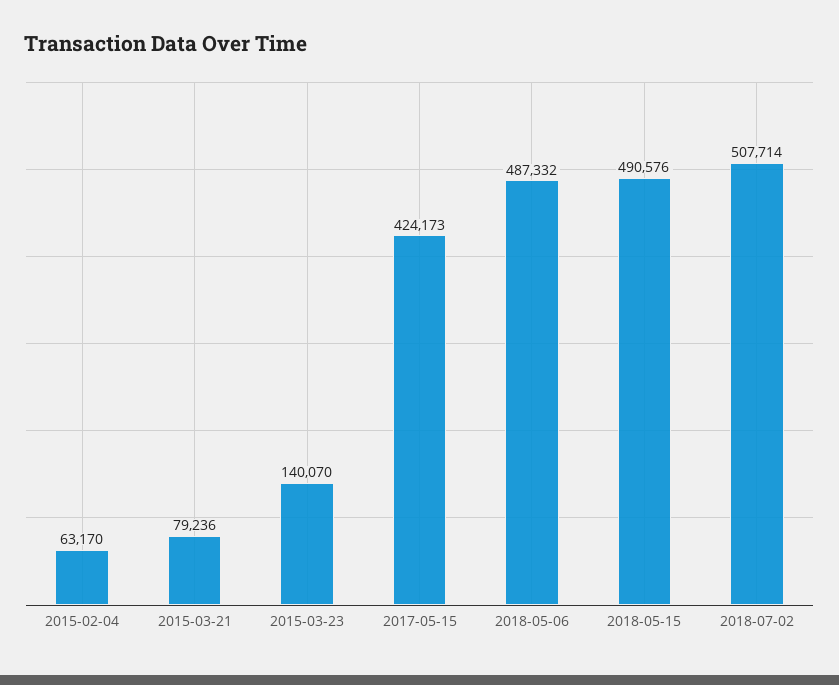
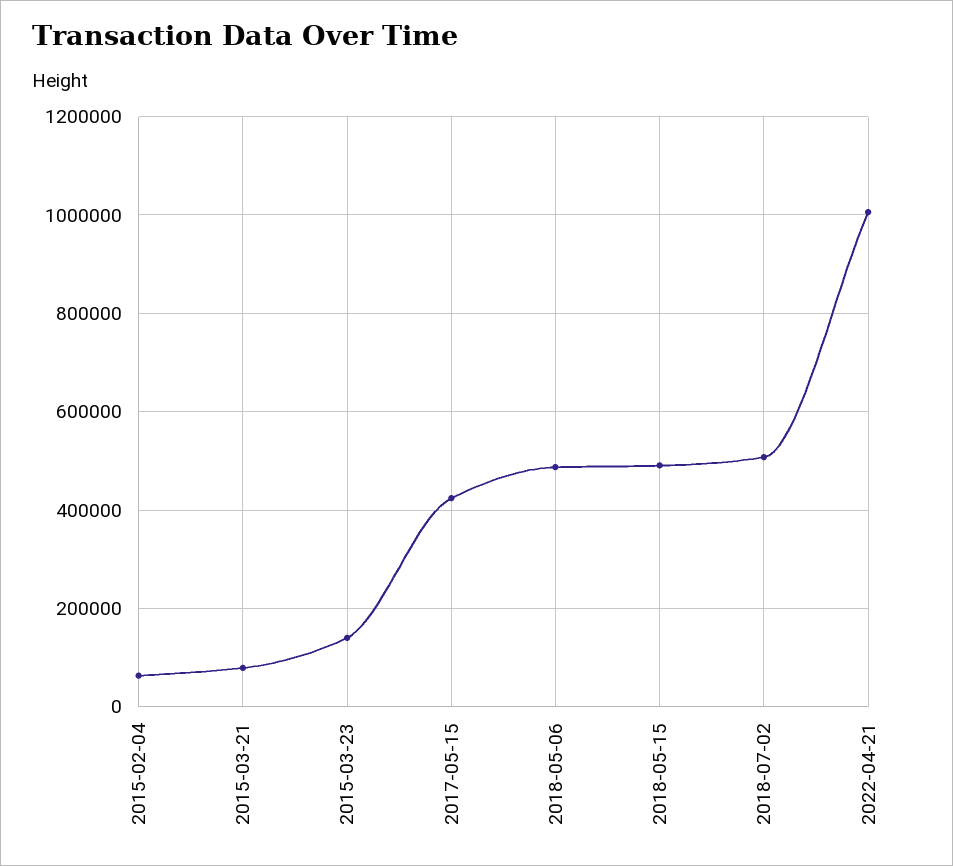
2022-04-21: none -> 1000000

